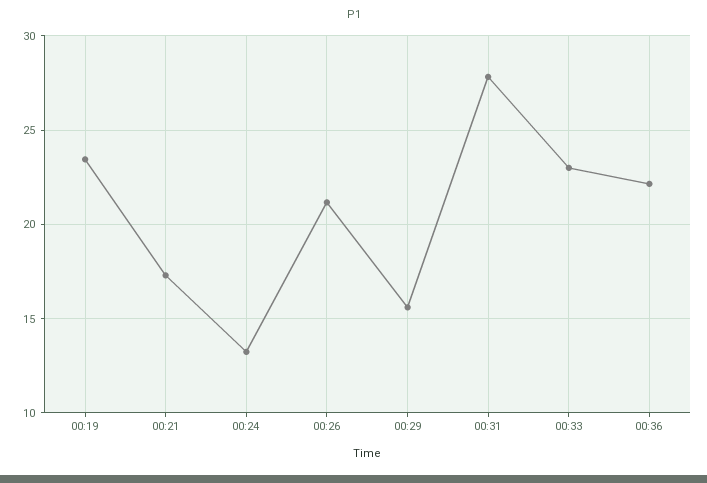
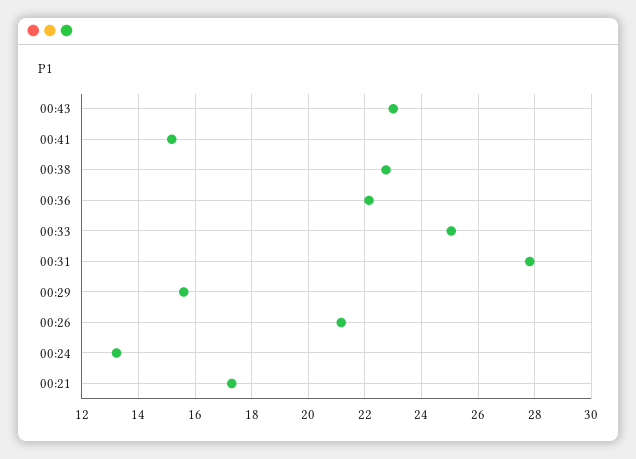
00:19: 23.5 -> none
00:33: 23 -> 25
00:43: none -> 23
00:41: none -> 15.25
00:38: none -> 22.75

